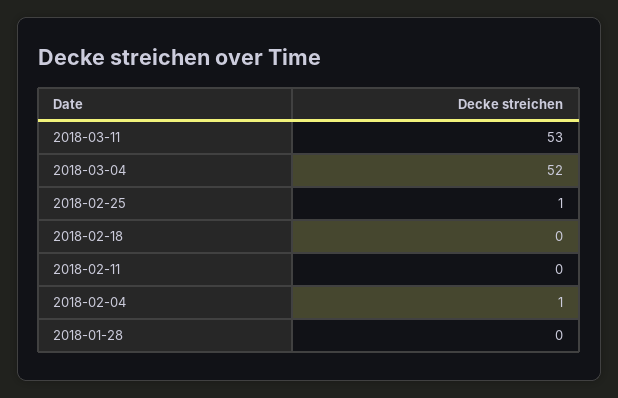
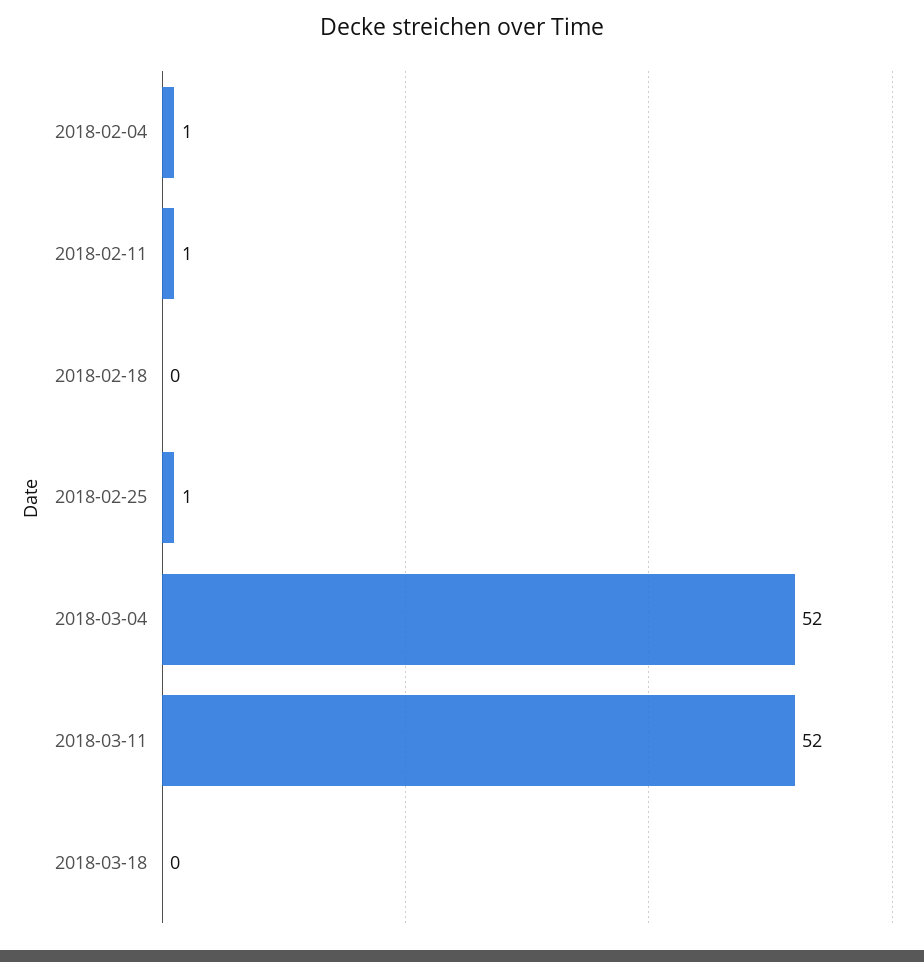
2018-03-11: 53 -> 52
2018-02-11: 0 -> 1
2018-01-28: 0 -> none
2018-03-18: none -> 0

